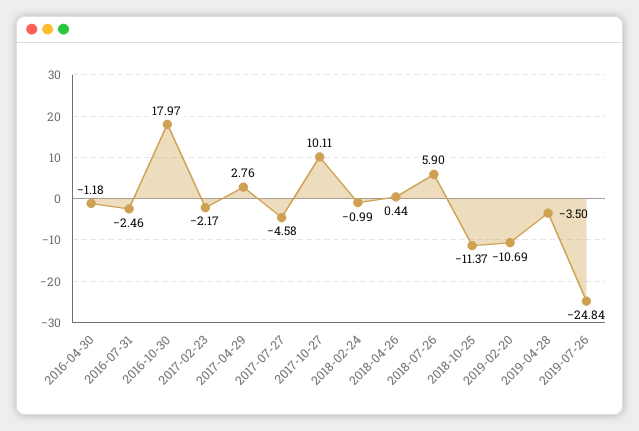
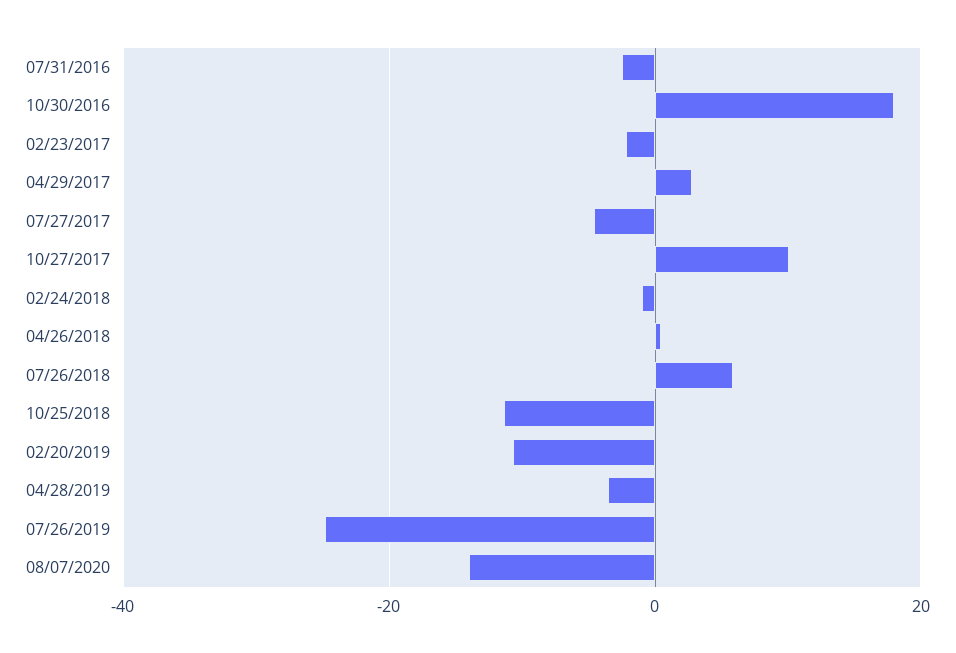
2016-04-30: -1.18 -> none
08/07/2020: none -> -14

